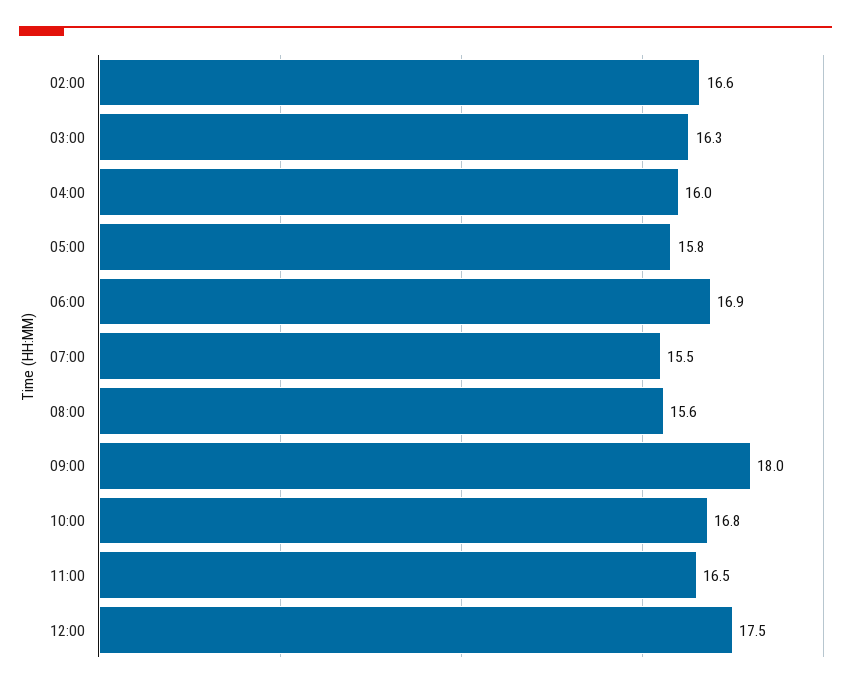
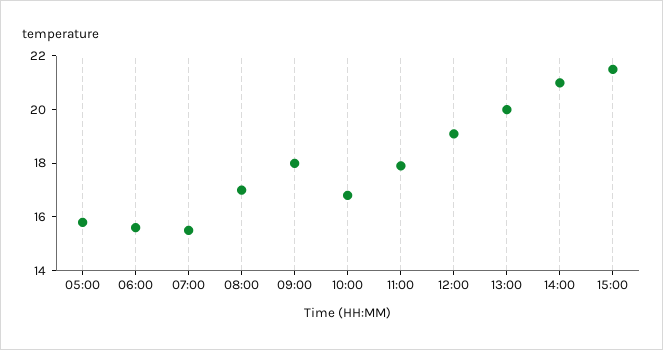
02:00: 16.6 -> none
03:00: 16.3 -> none
04:00: 16 -> none
06:00: 16.9 -> 15.5
08:00: 15.6 -> 17
11:00: 16.5 -> 18
12:00: 17.5 -> 19
13:00: none -> 20
14:00: none -> 21
15:00: none -> 21.5

